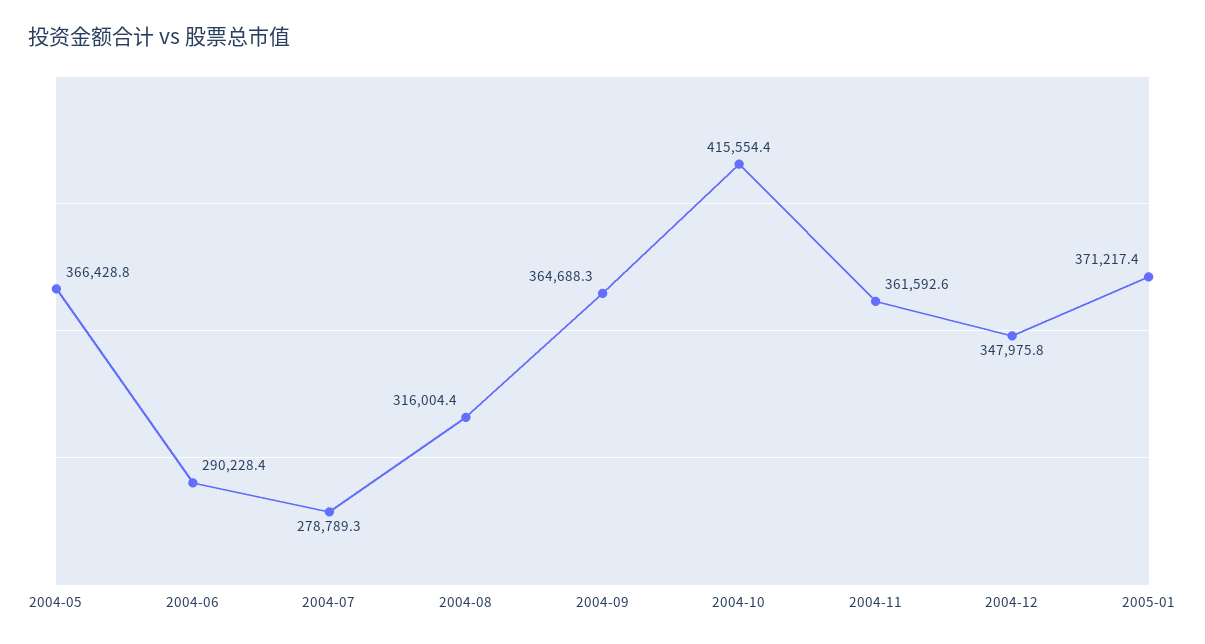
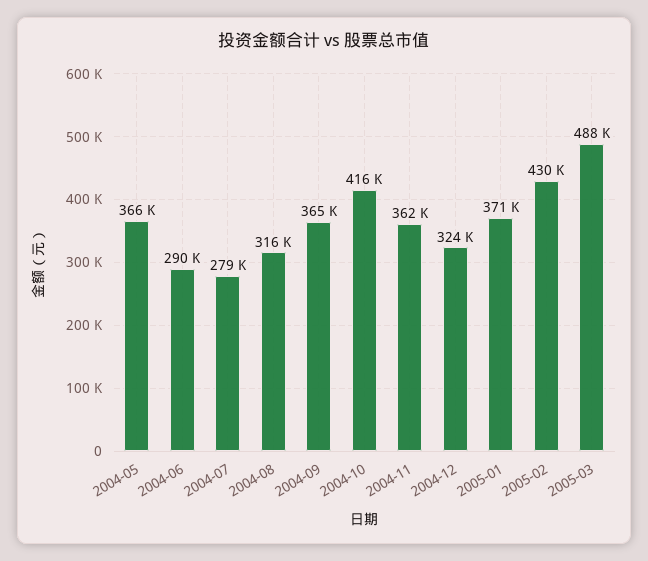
2004-12: 347975.8 -> 324000
2005-02: none -> 430000
2005-03: none -> 488000

